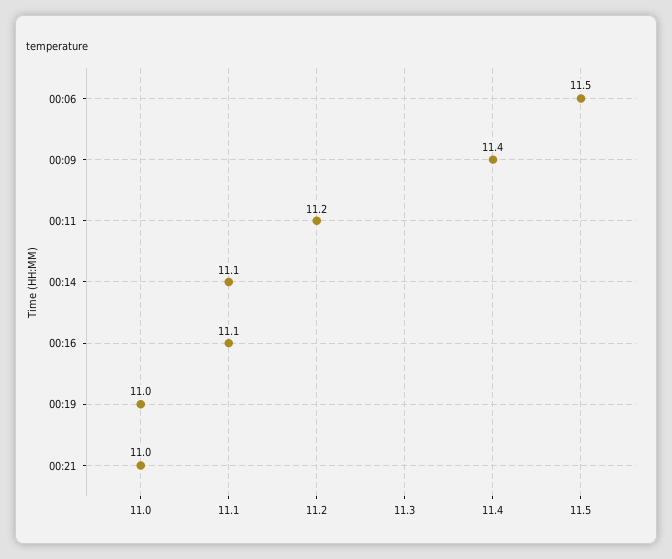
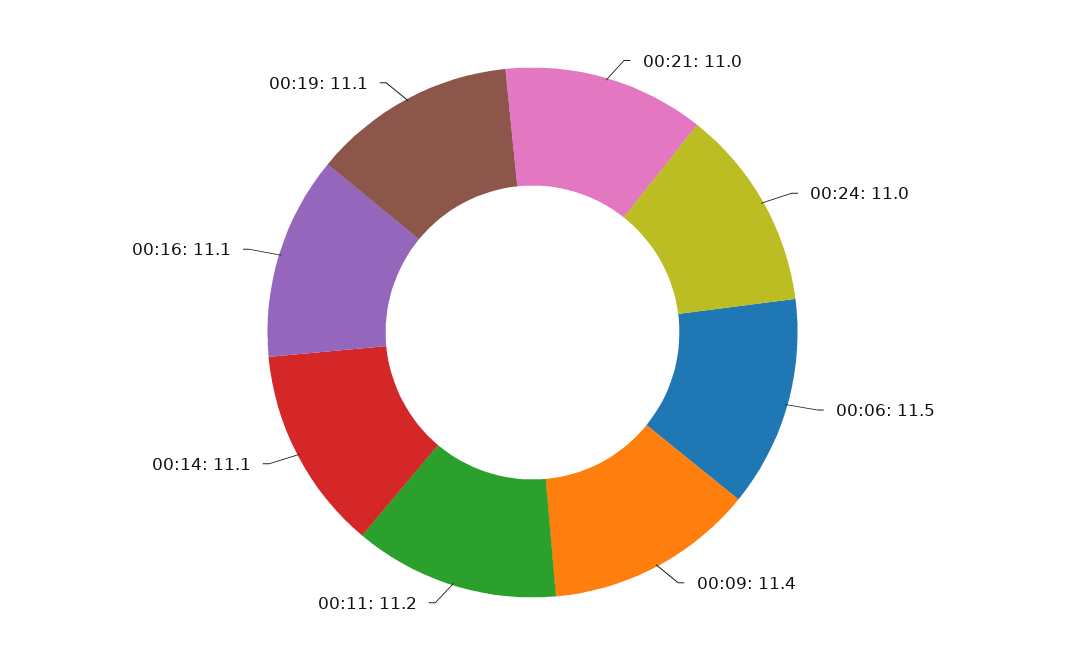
00:19: 11 -> 11.1
00:24: none -> 11

